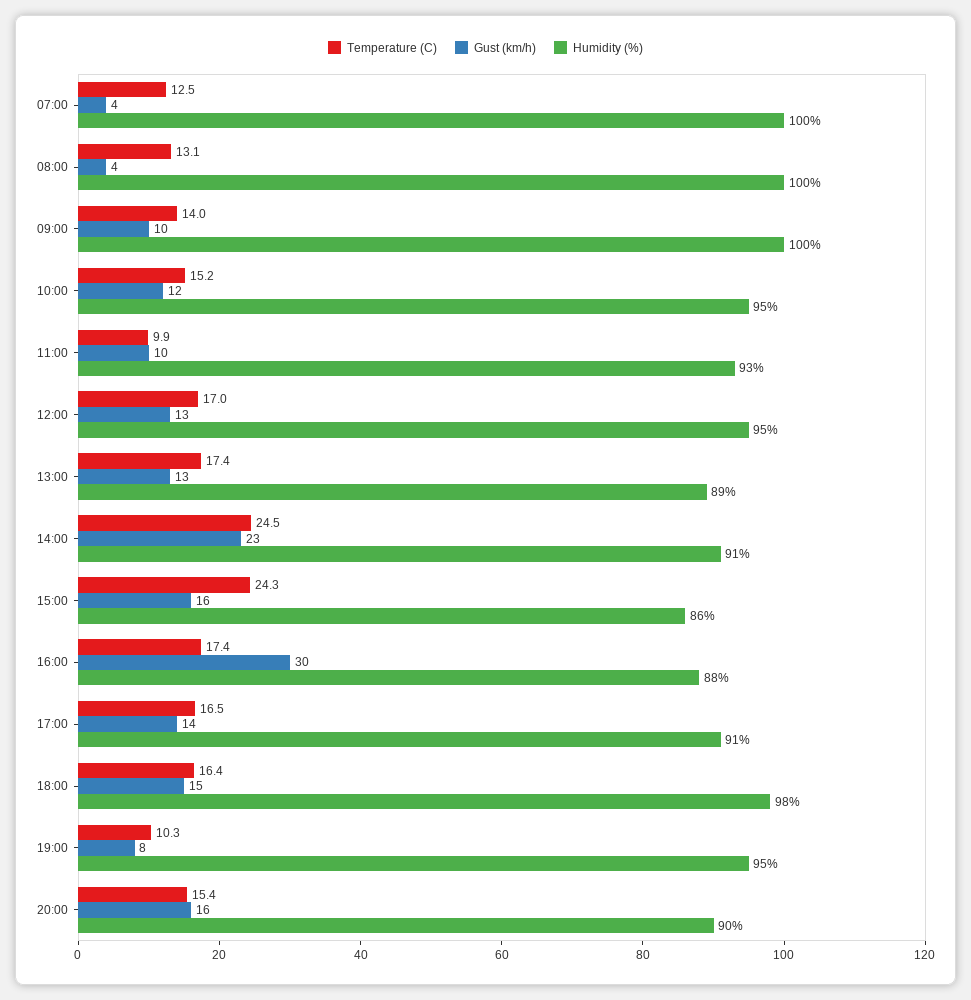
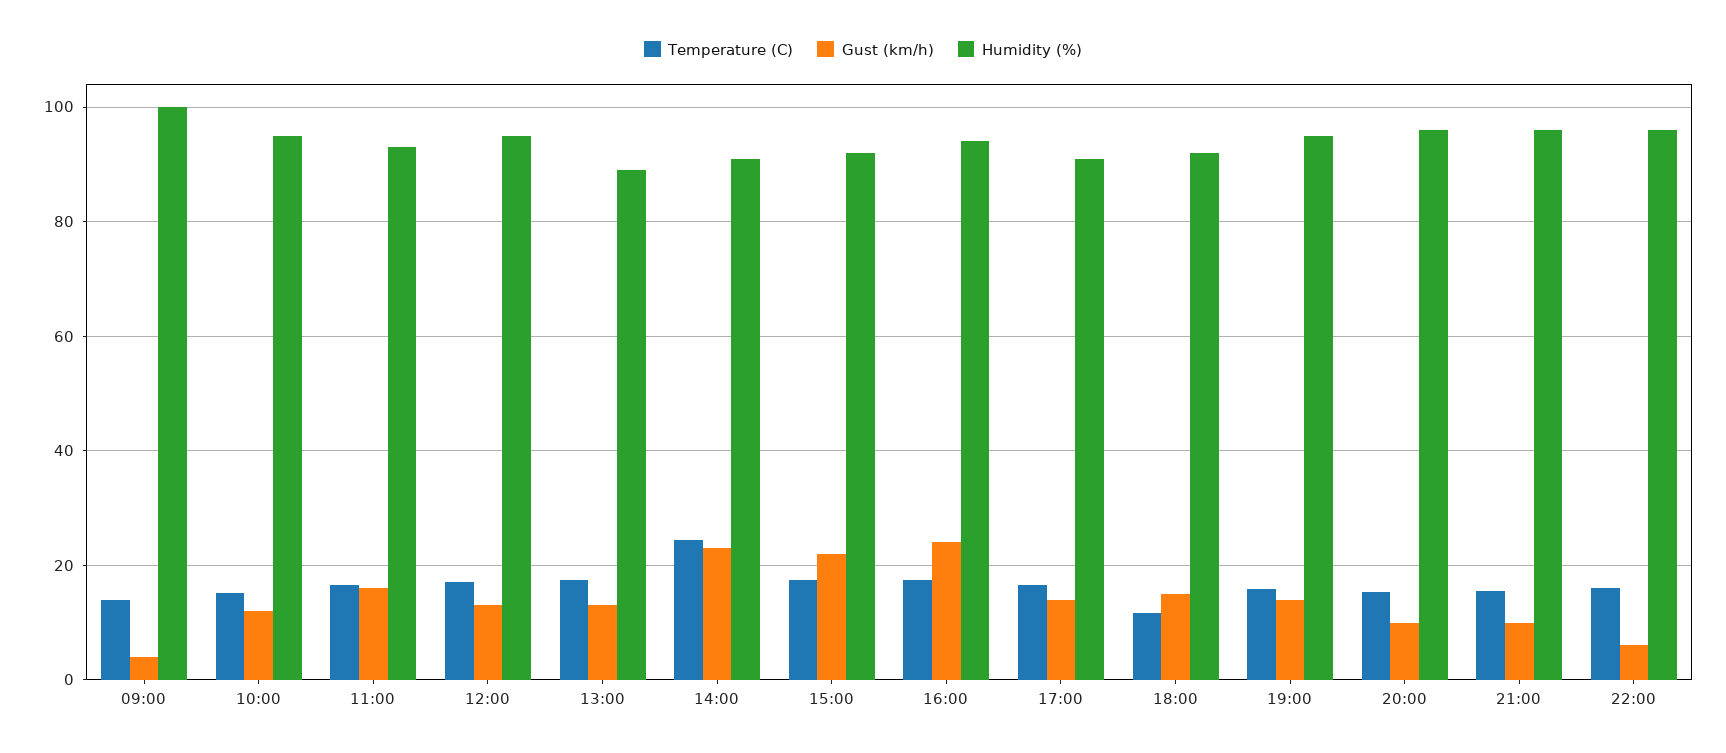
Temperature (C), 07:00: 12.5 -> none
Gust (km/h), 07:00: 4 -> none
Humidity (%), 07:00: 100 -> none
Temperature (C), 08:00: 13.1 -> none
Gust (km/h), 08:00: 4 -> none
Humidity (%), 08:00: 100 -> none
Gust (km/h), 09:00: 10 -> 4
Temperature (C), 11:00: 9.9 -> 16
Gust (km/h), 11:00: 10 -> 16
Temperature (C), 15:00: 24.3 -> 18
Gust (km/h), 15:00: 16 -> 22
Humidity (%), 15:00: 86 -> 92
Gust (km/h), 16:00: 30 -> 24
Humidity (%), 16:00: 88 -> 94
Temperature (C), 18:00: 16.4 -> 12
Humidity (%), 18:00: 98 -> 92
Temperature (C), 19:00: 10.3 -> 16
Gust (km/h), 19:00: 8 -> 14
Gust (km/h), 20:00: 16 -> 10
Humidity (%), 20:00: 90 -> 96
Temperature (C), 21:00: none -> 16
Gust (km/h), 21:00: none -> 10
Humidity (%), 21:00: none -> 96
Temperature (C), 22:00: none -> 16
Gust (km/h), 22:00: none -> 6
Humidity (%), 22:00: none -> 96

